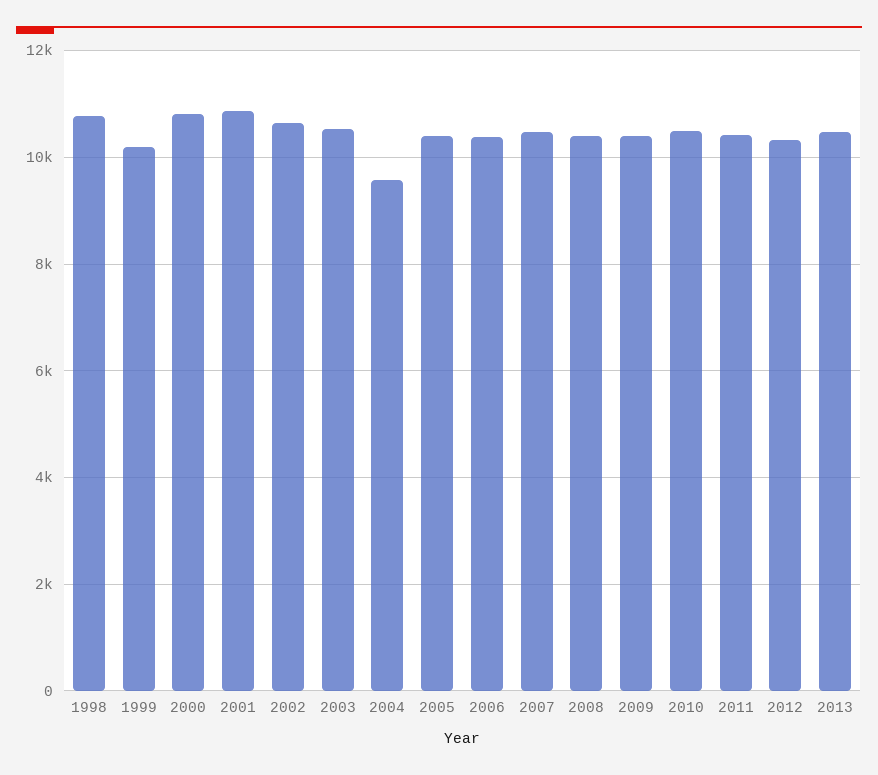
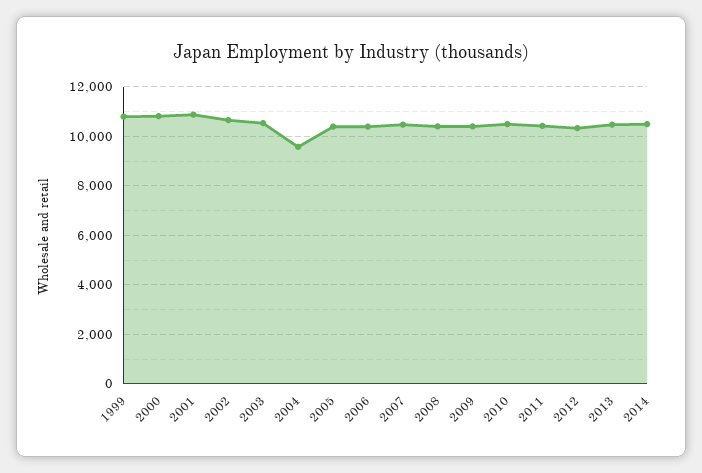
1998: 10800 -> none
1999: 10200 -> 10750
2014: none -> 10500

